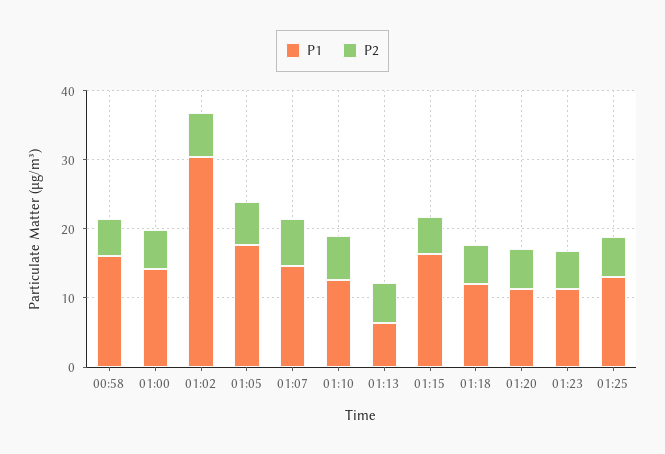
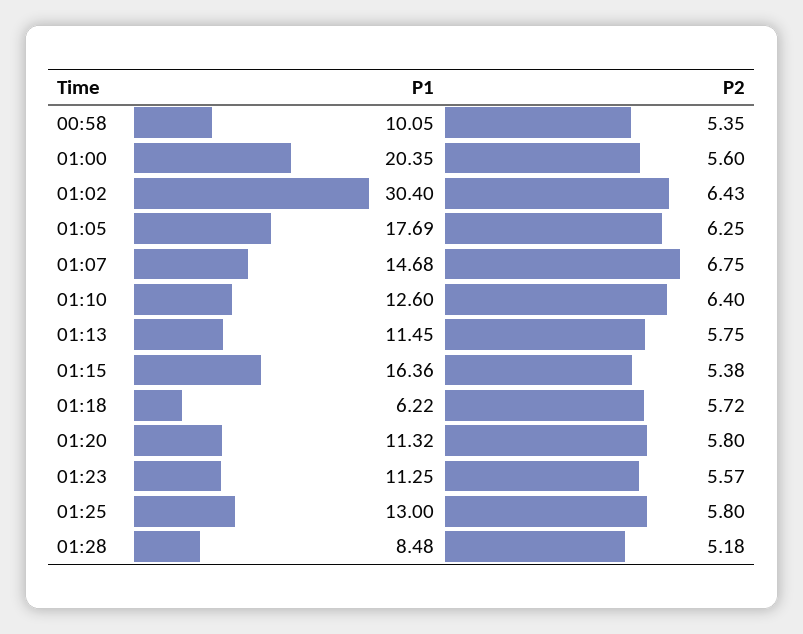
P1, 00:58: 16 -> 10.05
P1, 01:00: 14 -> 20.35
P1, 01:13: 6 -> 11.45
P1, 01:18: 12 -> 6.22
P1, 01:28: none -> 8.48
P2, 01:28: none -> 5.18

